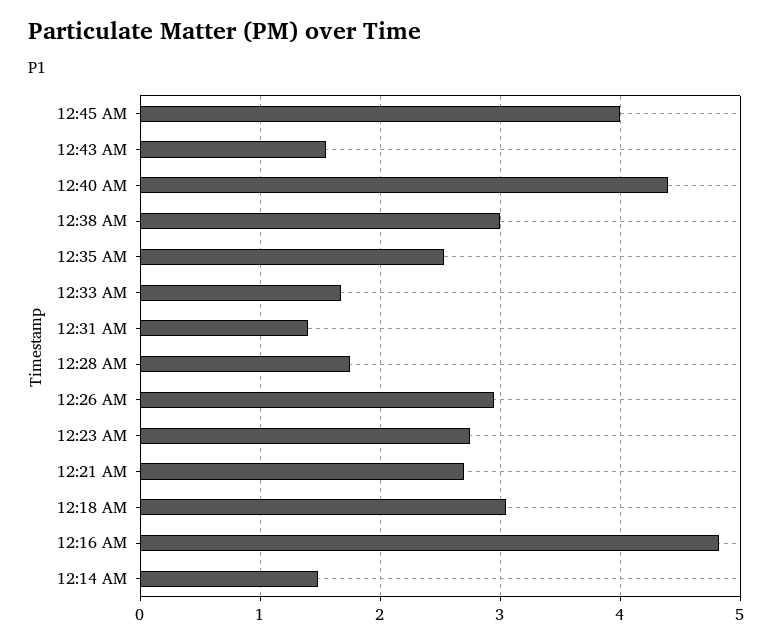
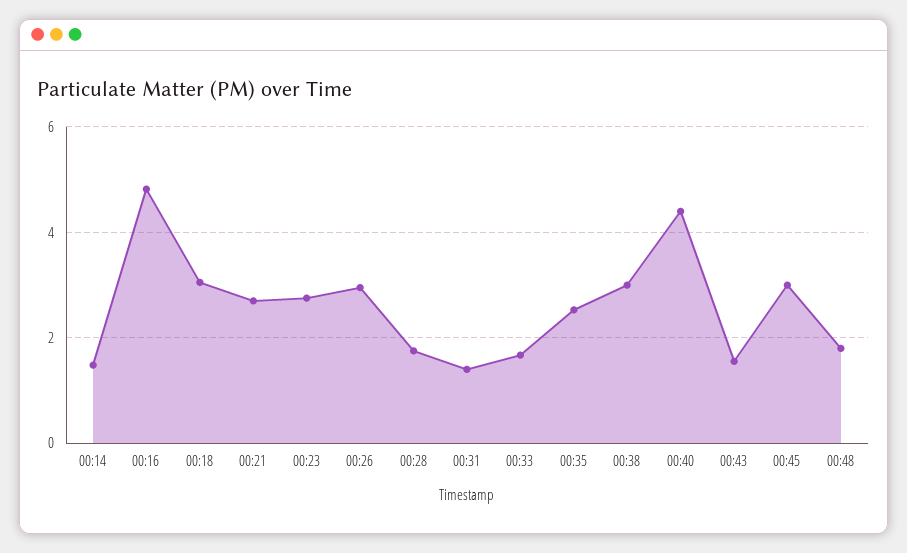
12:45 AM: 4 -> 3
00:48: none -> 1.8

